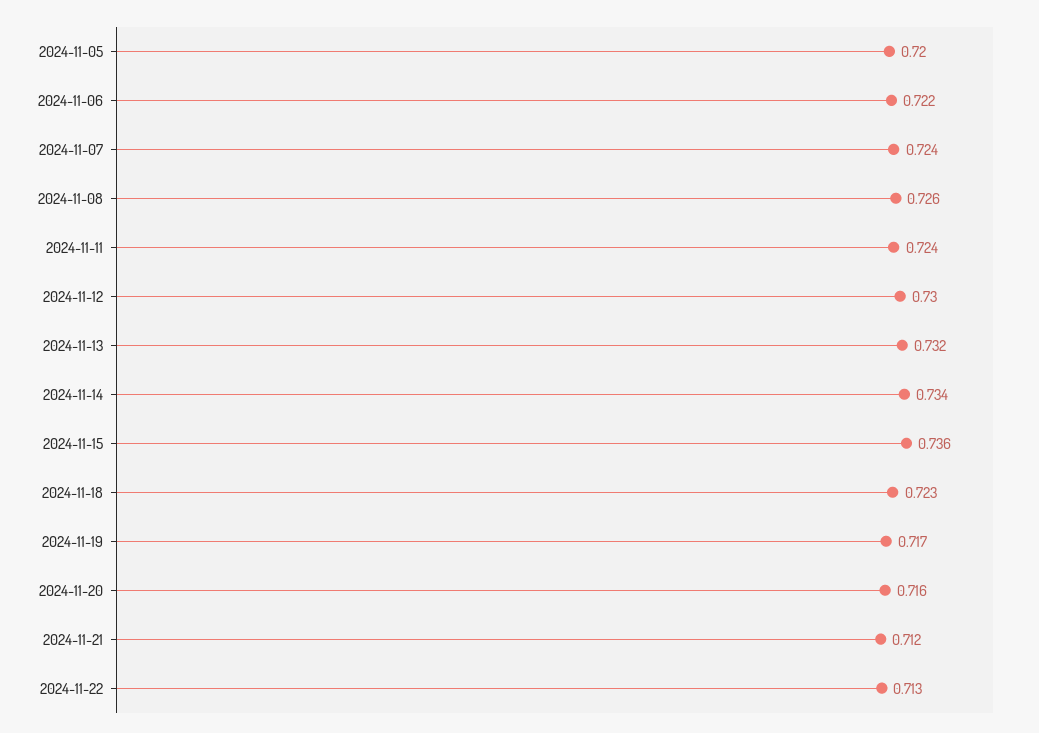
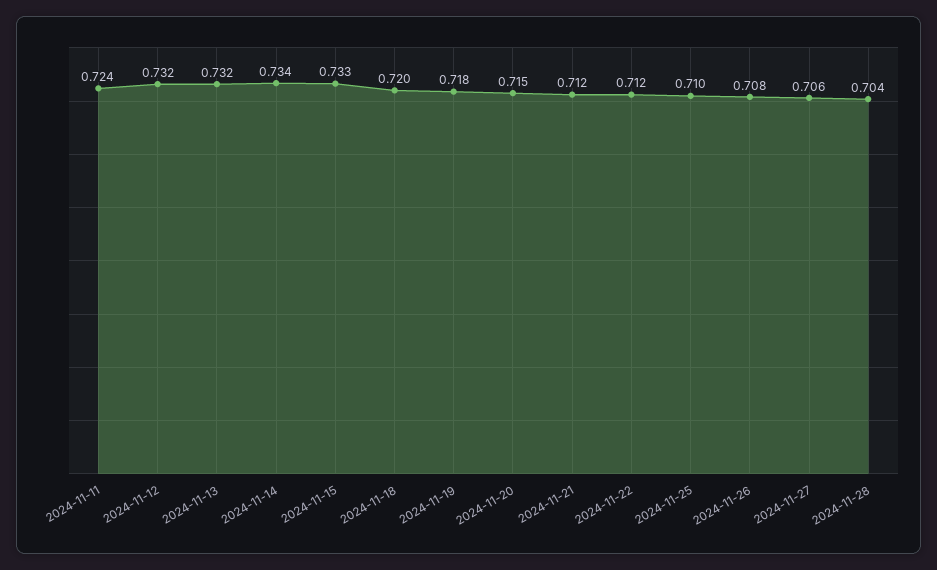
2024-11-05: 0.72 -> none
2024-11-06: 0.722 -> none
2024-11-07: 0.724 -> none
2024-11-08: 0.726 -> none
2024-11-12: 0.73 -> 0.732
2024-11-15: 0.736 -> 0.733
2024-11-18: 0.723 -> 0.72
2024-11-19: 0.717 -> 0.718
2024-11-20: 0.716 -> 0.715
2024-11-22: 0.713 -> 0.712
2024-11-25: none -> 0.71
2024-11-26: none -> 0.708
2024-11-27: none -> 0.706
2024-11-28: none -> 0.704

